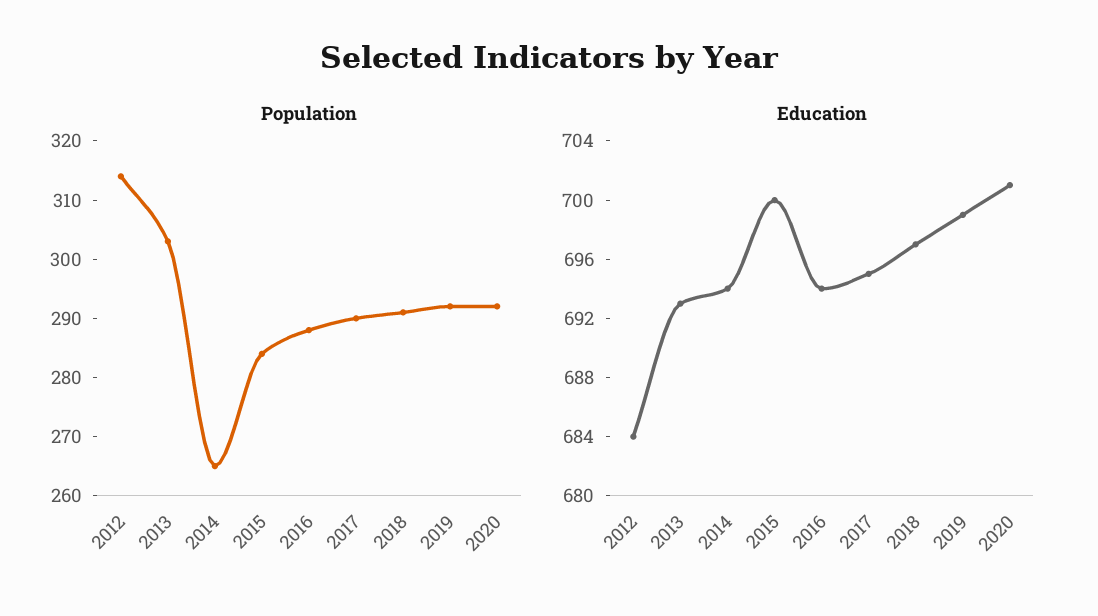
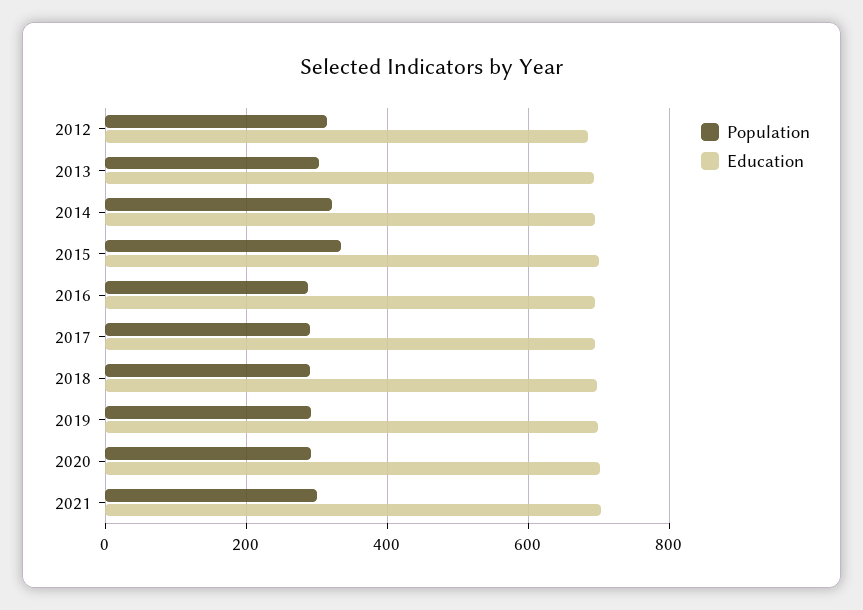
Population, 2014: 265 -> 320
Population, 2015: 285 -> 340
Population, 2021: none -> 300
Education, 2021: none -> 700

